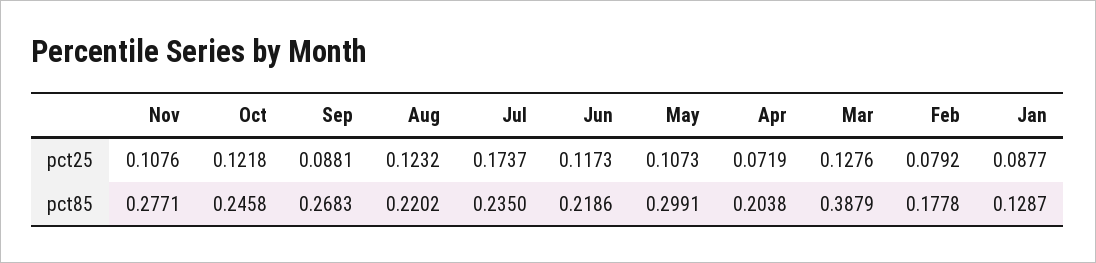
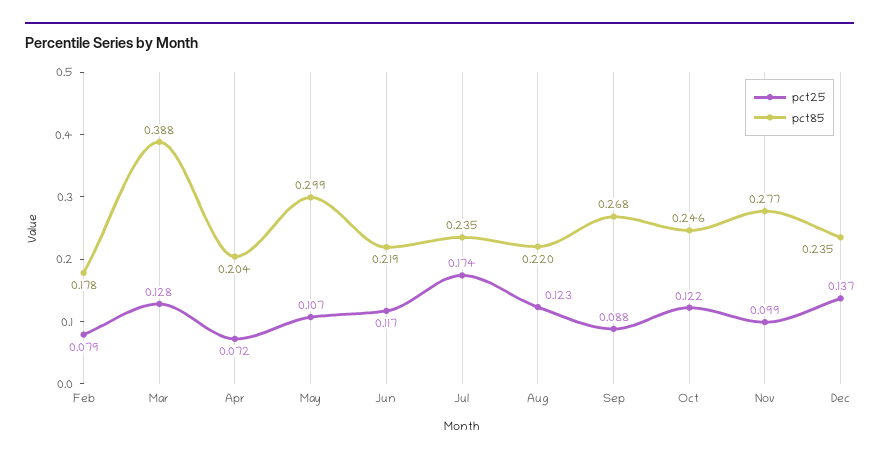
pct25, Nov: 0.1076 -> 0.099
pct25, Jan: 0.0877 -> none
pct85, Jan: 0.1287 -> none
pct25, Dec: none -> 0.137
pct85, Dec: none -> 0.235

